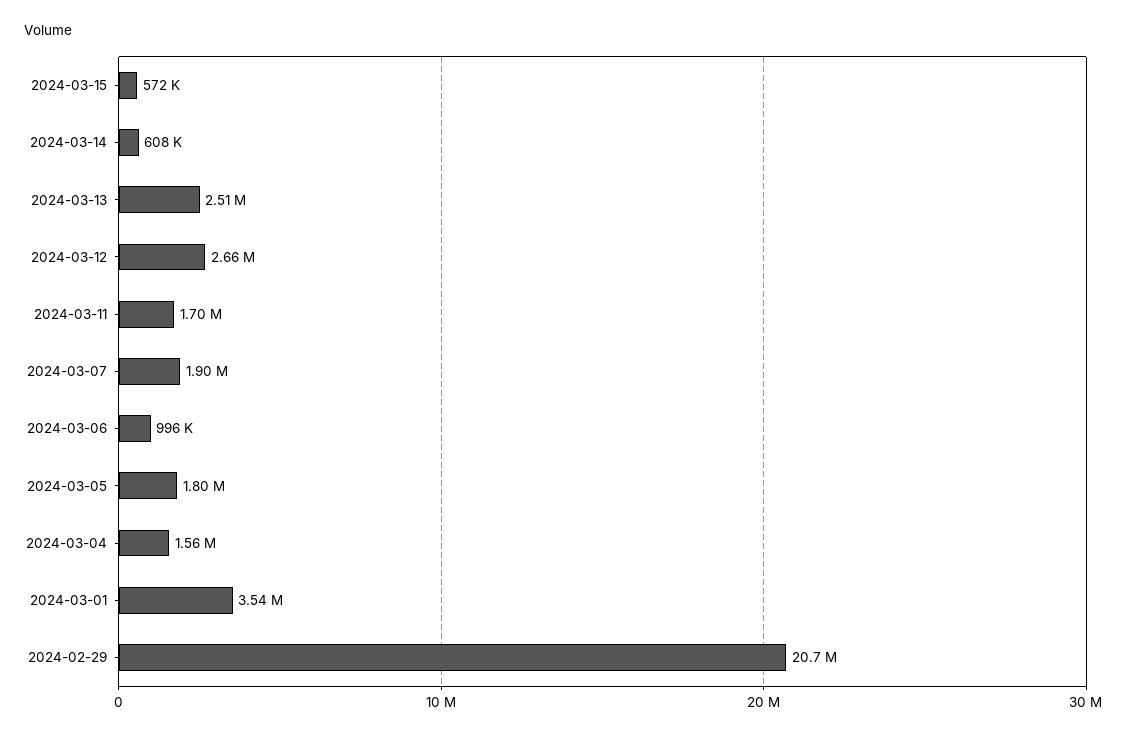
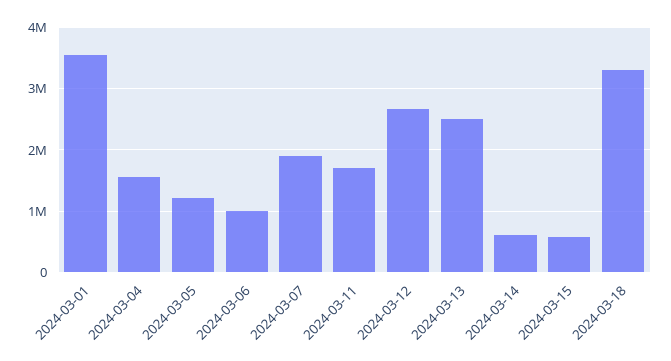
2024-03-05: 1800000 -> 1200000
2024-02-29: 20700000 -> none
2024-03-18: none -> 3300000

